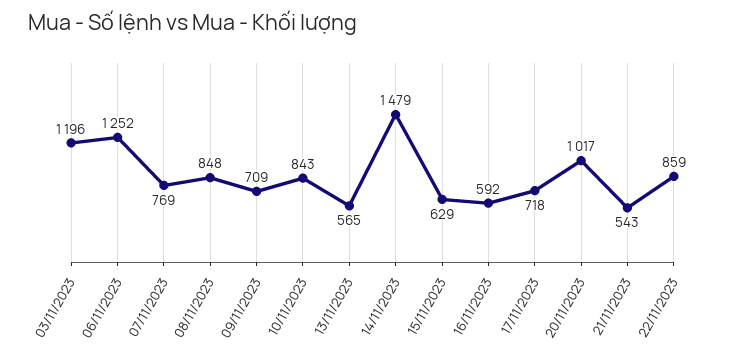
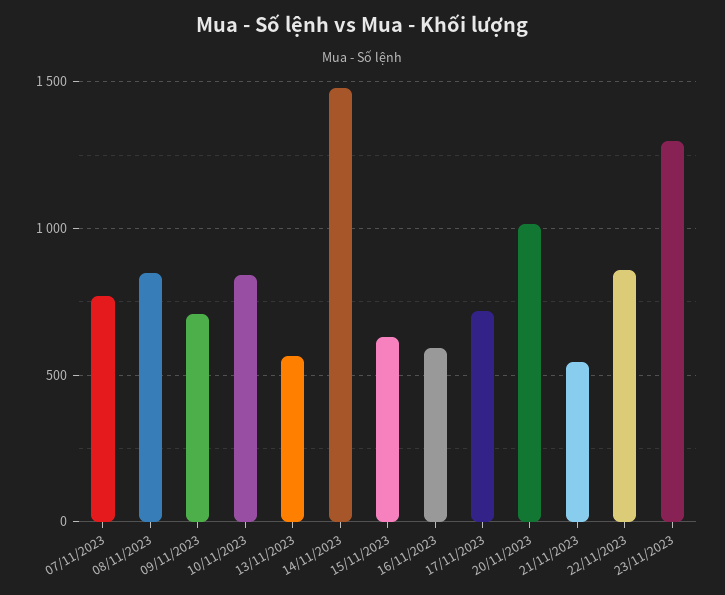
03/11/2023: 1196 -> none
06/11/2023: 1252 -> none
23/11/2023: none -> 1300

